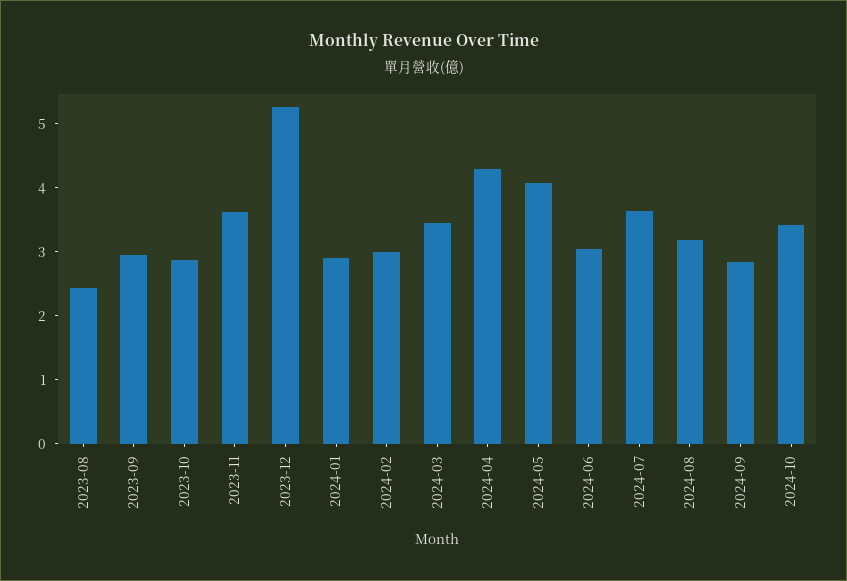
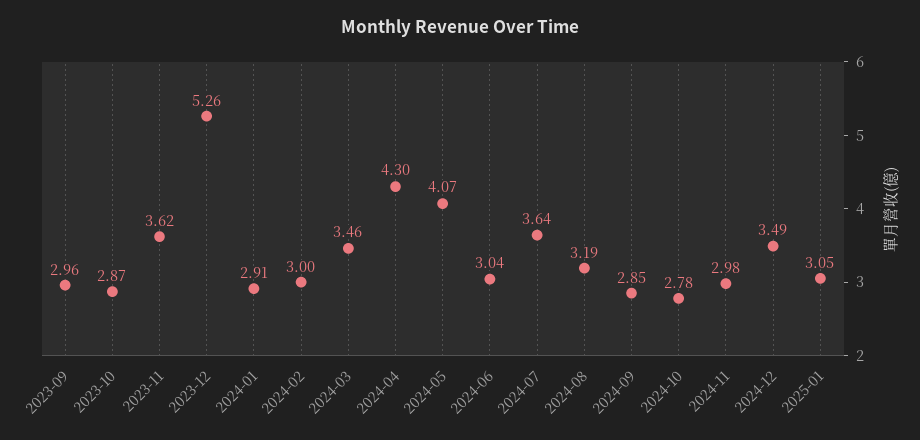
2023-08: 2.4 -> none
2024-10: 3.4 -> 2.78
2024-11: none -> 2.98
2024-12: none -> 3.49
2025-01: none -> 3.05

